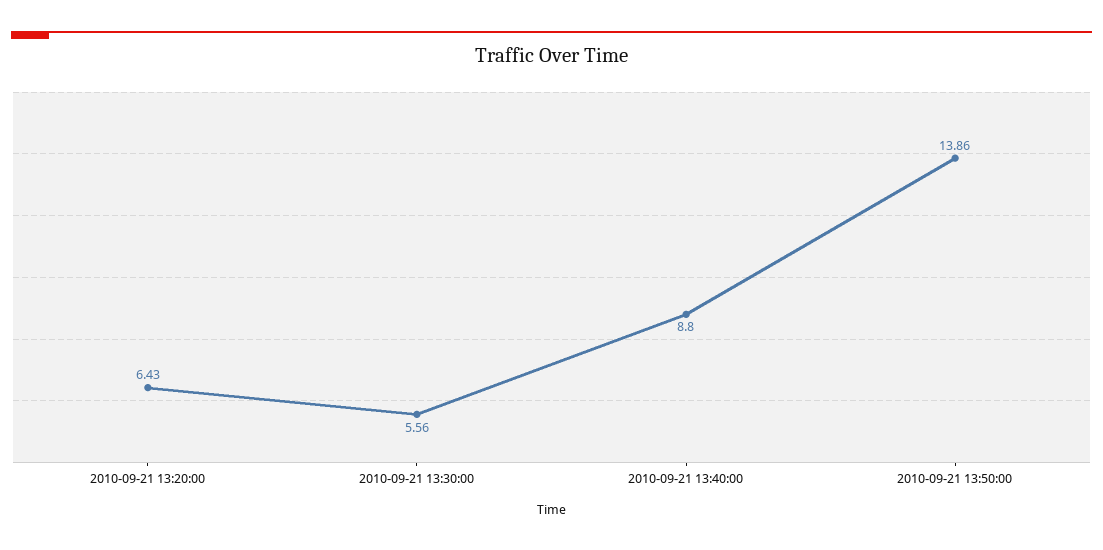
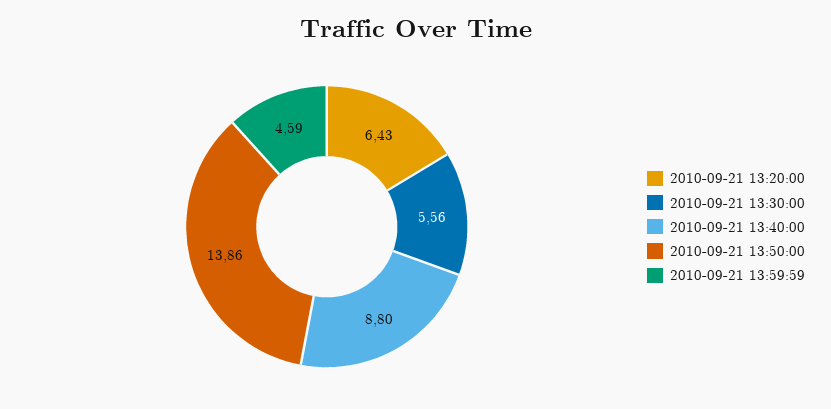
2010-09-21 13:59:59: none -> 4.59

